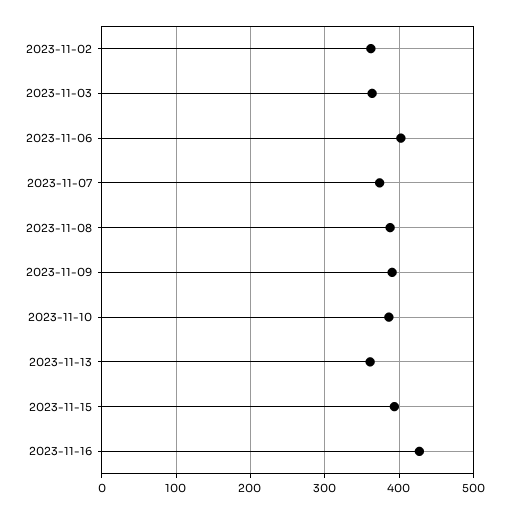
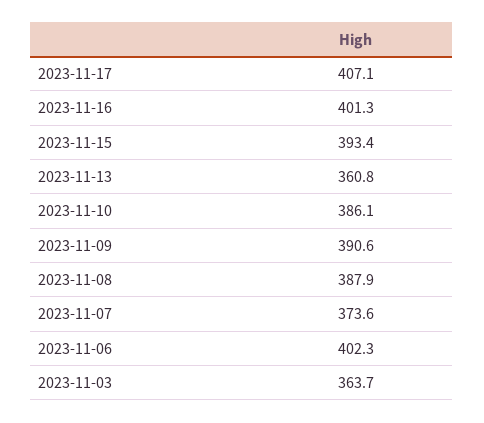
2023-11-02: 360 -> none
2023-11-16: 430 -> 401.3
2023-11-17: none -> 407.1

